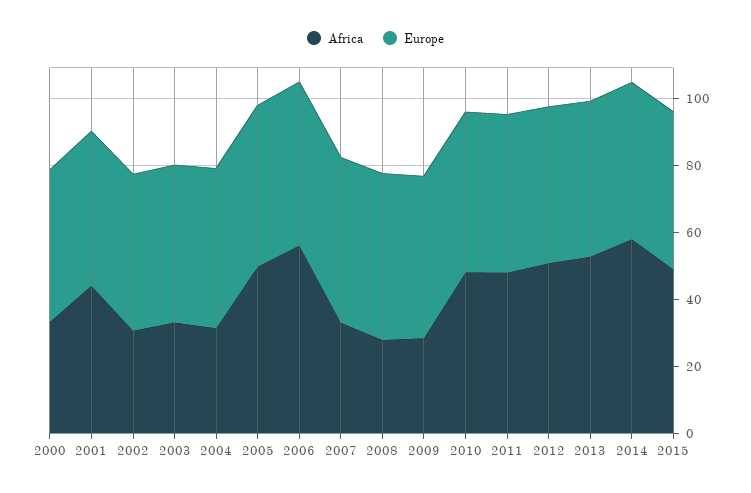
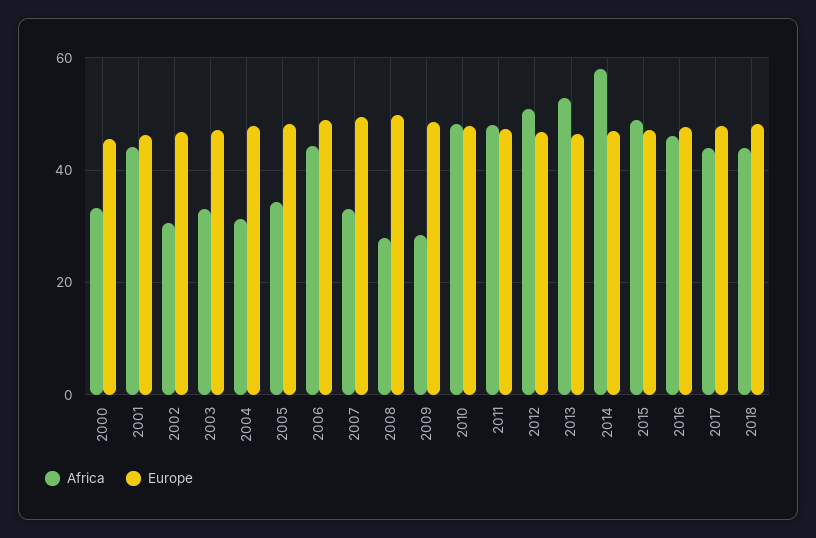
Africa, 2005: 50 -> 34
Africa, 2006: 55 -> 44
Africa, 2016: none -> 46
Europe, 2016: none -> 48
Africa, 2017: none -> 44
Europe, 2017: none -> 48
Africa, 2018: none -> 44
Europe, 2018: none -> 48

